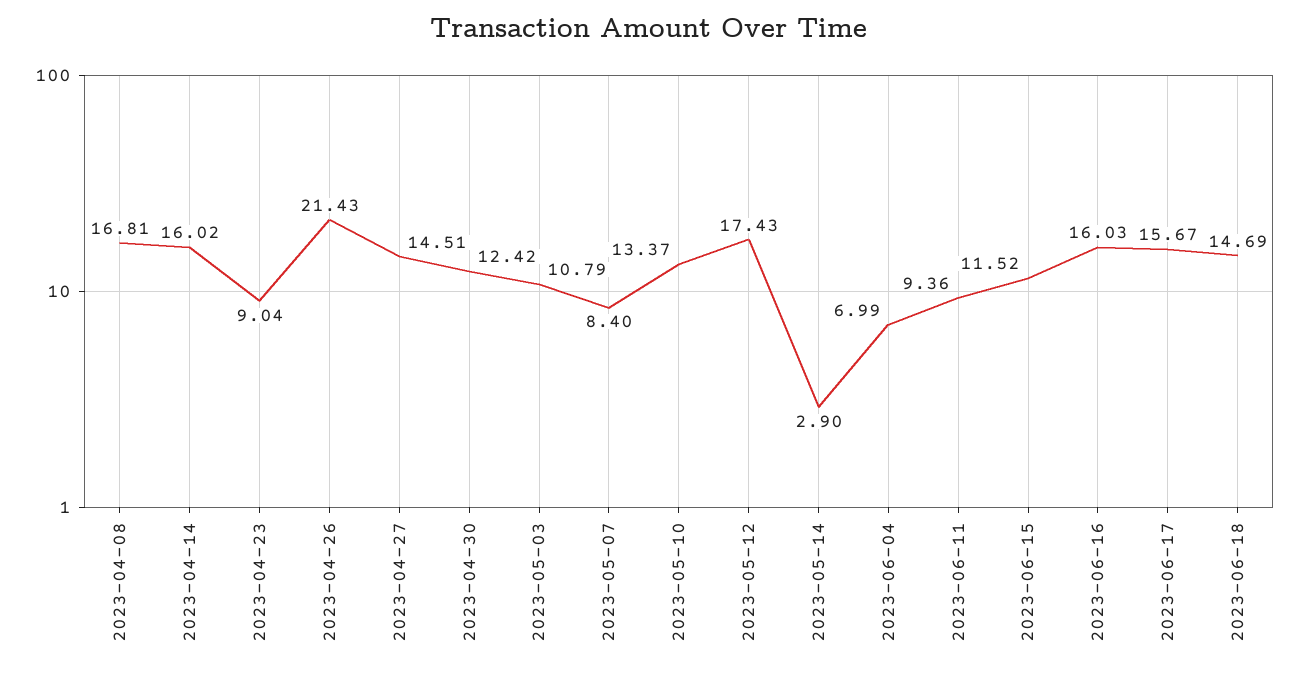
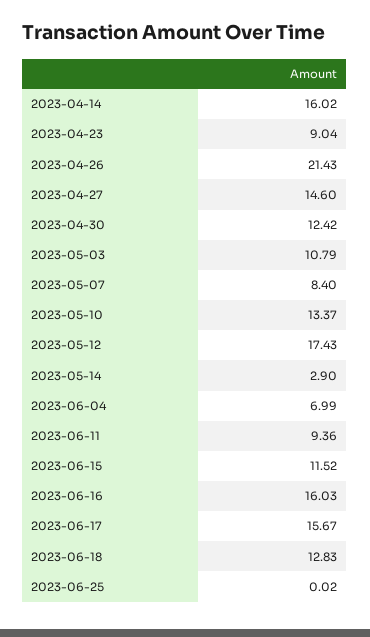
2023-04-08: 16.81 -> none
2023-04-27: 14.51 -> 14.6
2023-06-18: 14.69 -> 12.83
2023-06-25: none -> 0.02

